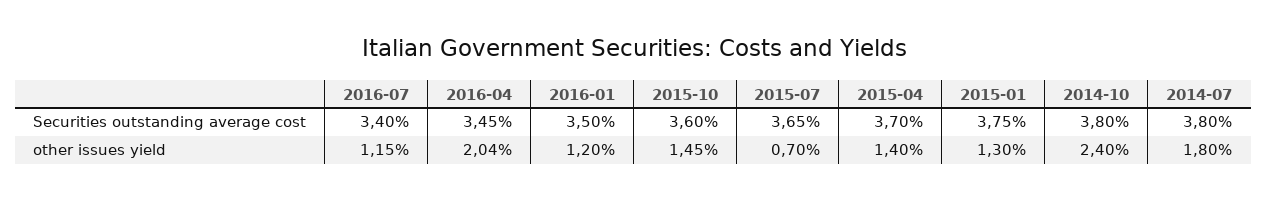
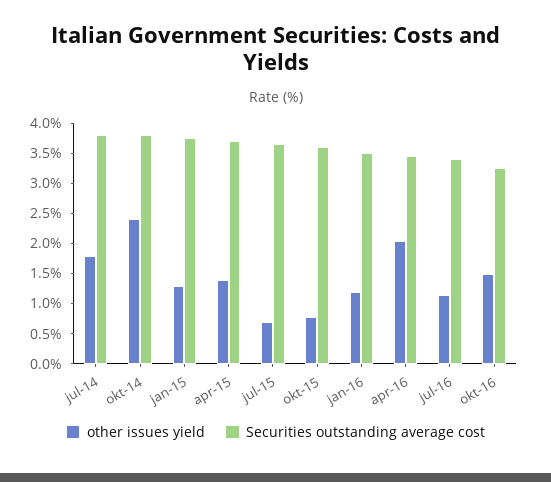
other issues yield, 2015-10: 1.45 -> 0.75
other issues yield, okt-16: none -> 1.5
Securities outstanding average cost, okt-16: none -> 3.25

